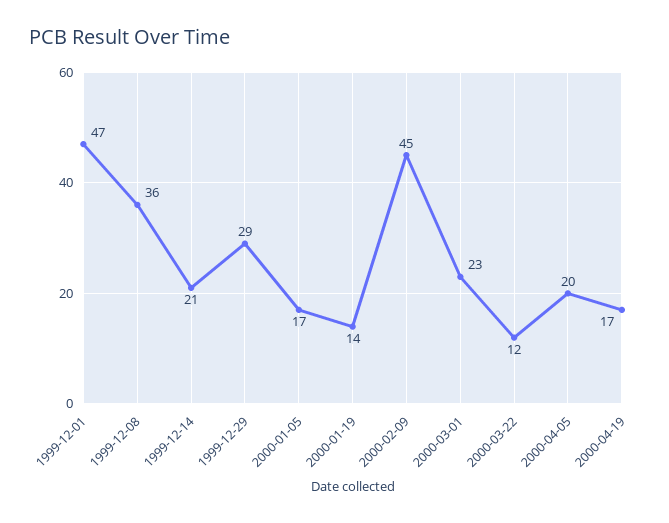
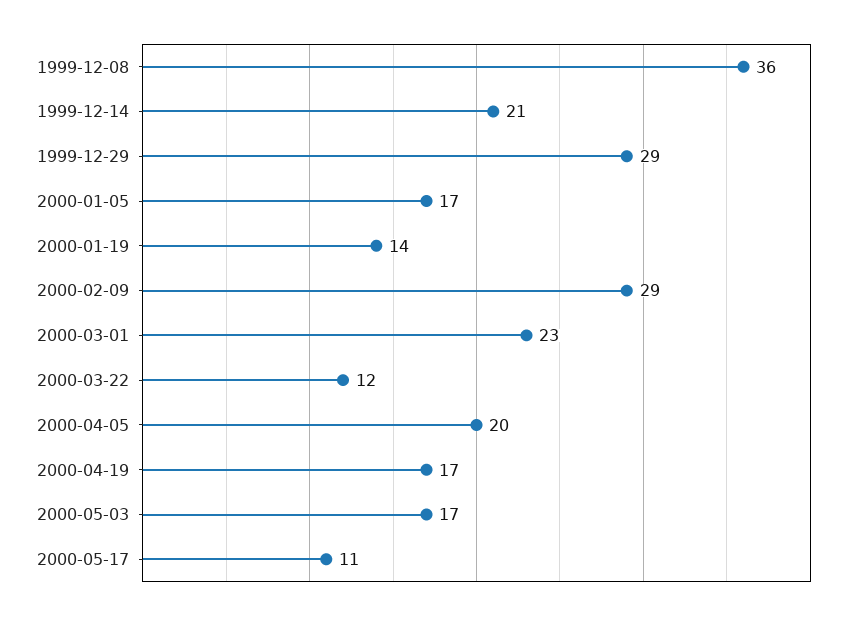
1999-12-01: 47 -> none
2000-02-09: 45 -> 29
2000-05-03: none -> 17
2000-05-17: none -> 11

